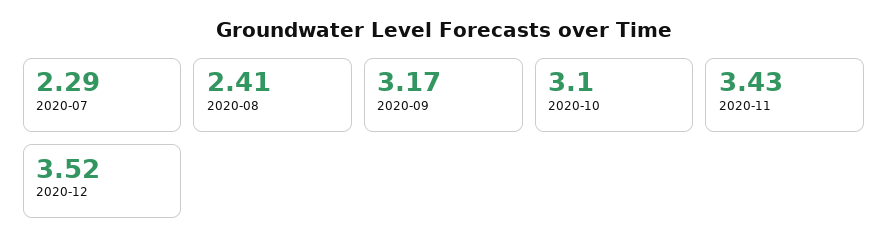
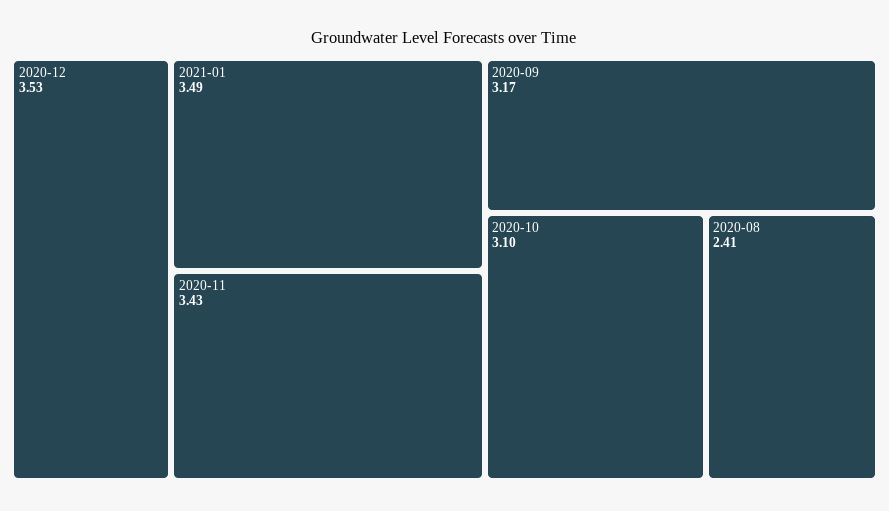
2020-07: 2.29 -> none
2020-12: 3.52 -> 3.53
2021-01: none -> 3.49

